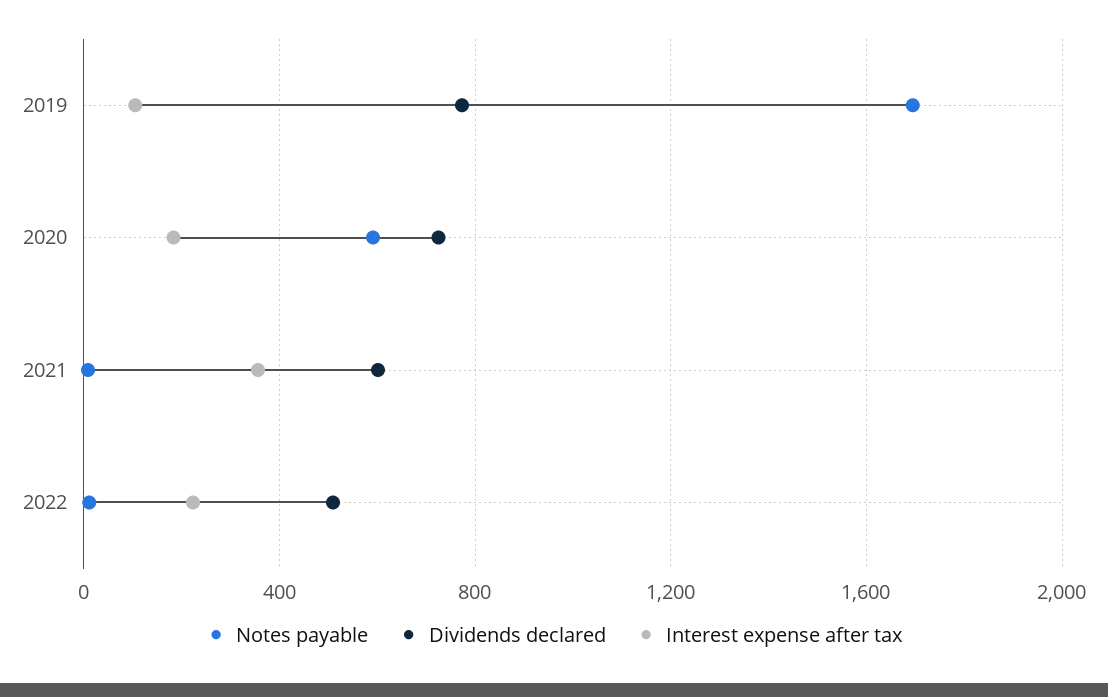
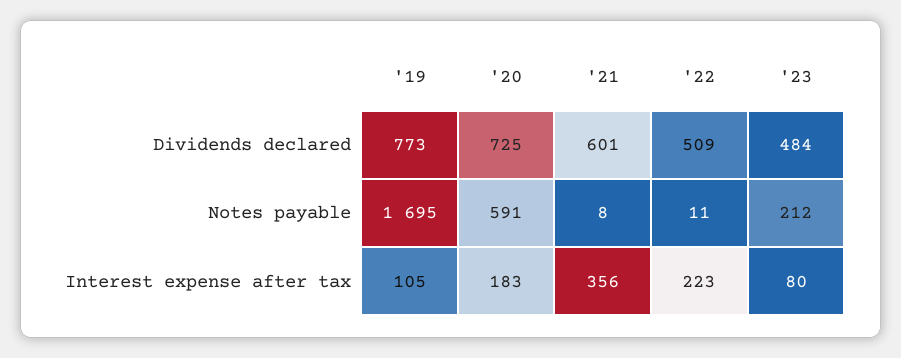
Dividends declared, '23: none -> 484
Notes payable, '23: none -> 212
Interest expense after tax, '23: none -> 80

